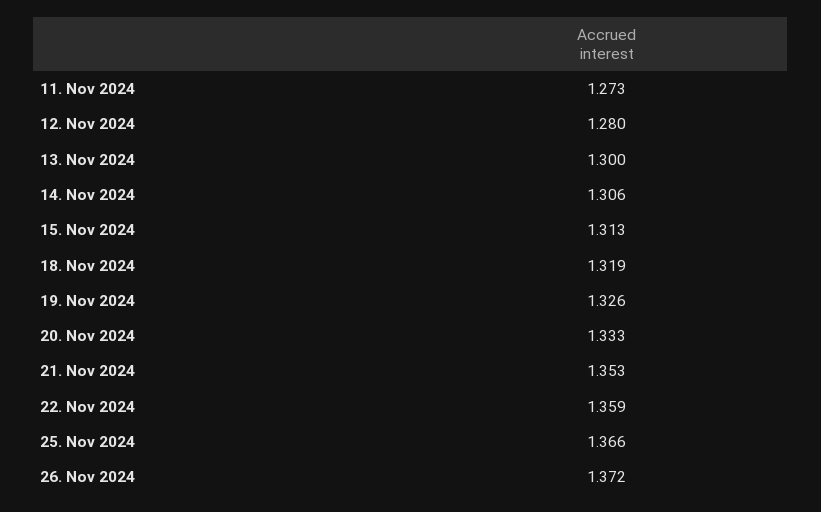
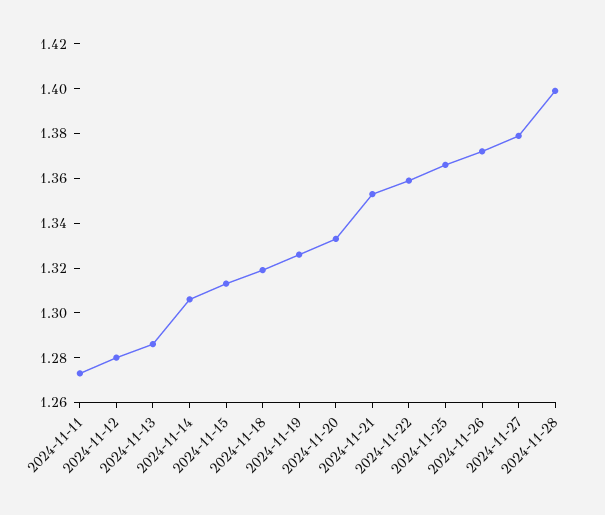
13. Nov 2024: 1.3 -> 1.285
2024-11-27: none -> 1.38
2024-11-28: none -> 1.4

